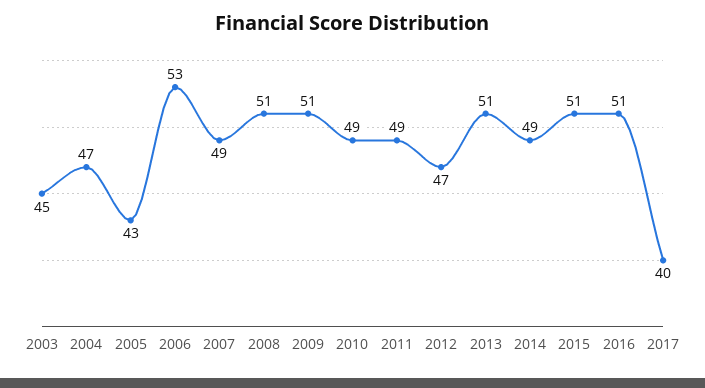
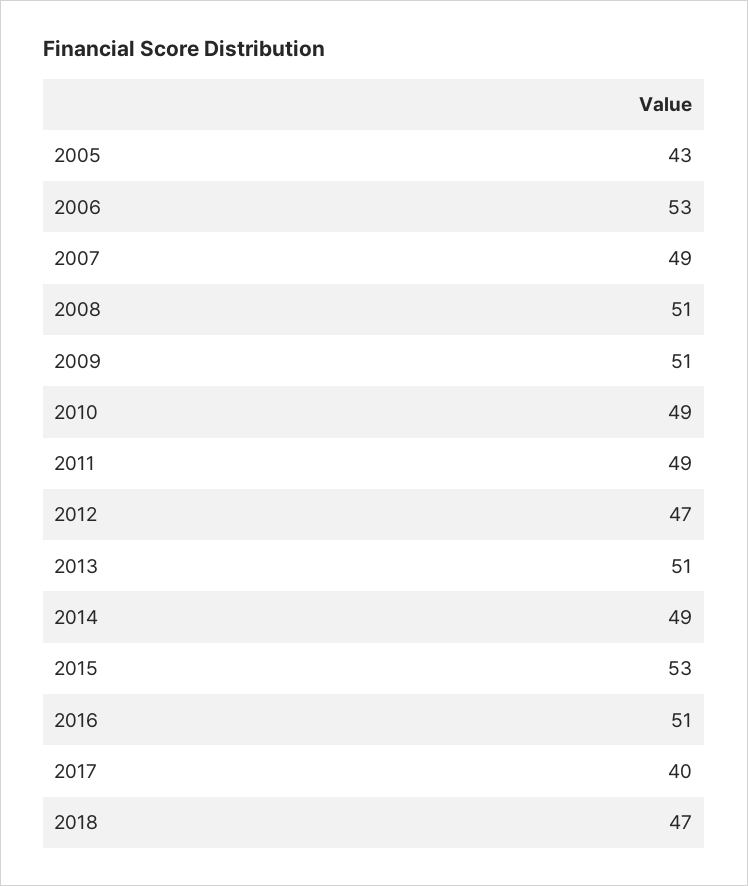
2003: 45 -> none
2004: 47 -> none
2015: 51 -> 53
2018: none -> 47

